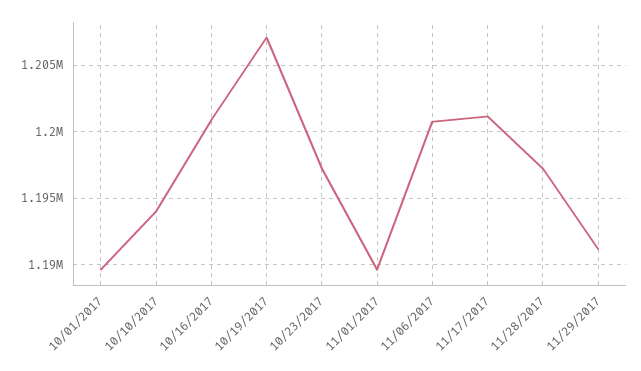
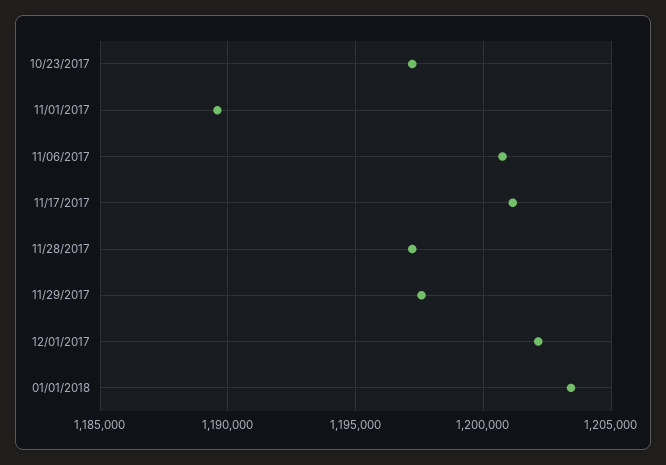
10/01/2017: 1189500 -> none
10/10/2017: 1194000 -> none
10/16/2017: 1201000 -> none
10/19/2017: 1207000 -> none
11/29/2017: 1191000 -> 1197500
12/01/2017: none -> 1202000
01/01/2018: none -> 1203500

